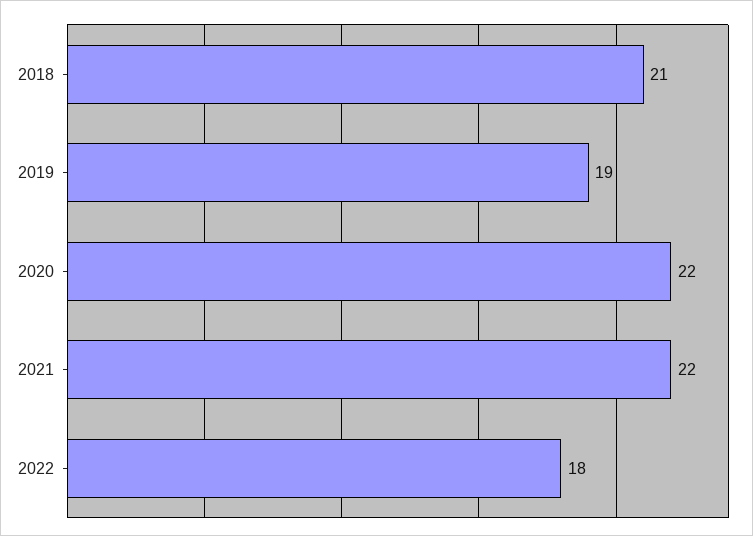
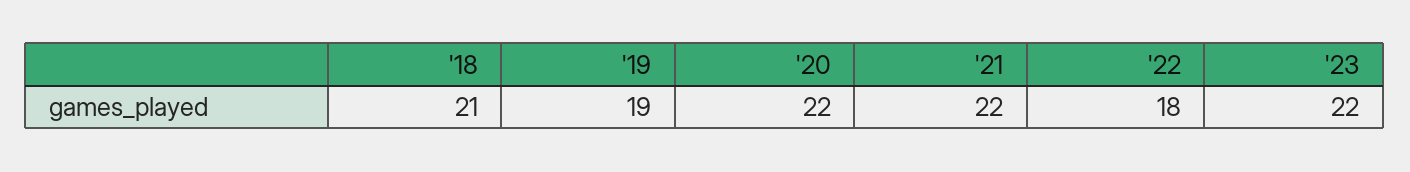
'23: none -> 22

